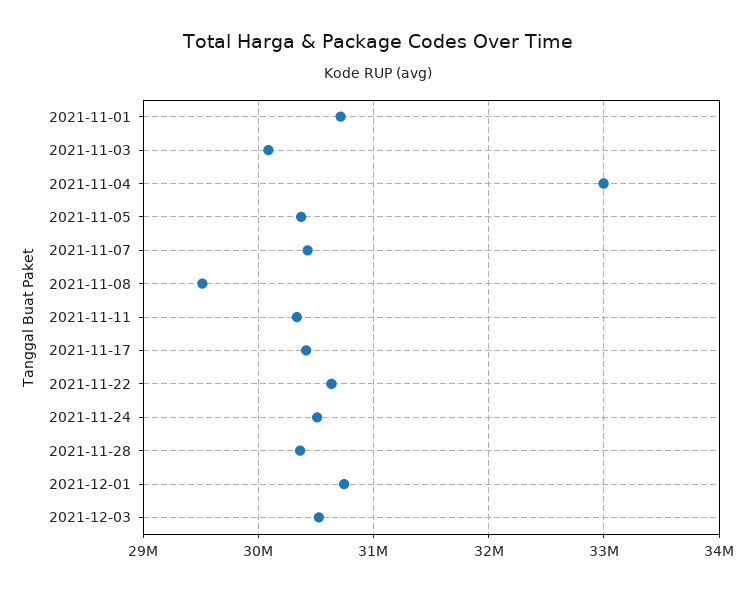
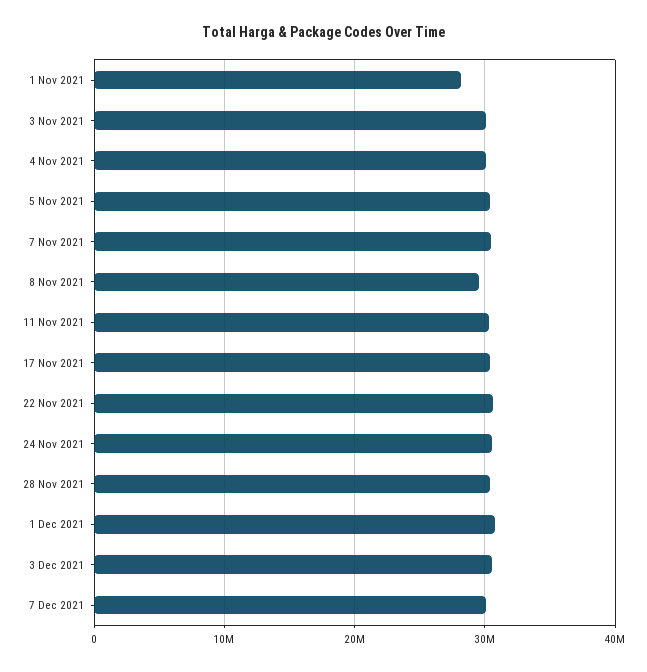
2021-11-01: 30700000 -> 28000000
2021-11-04: 33000000 -> 30000000
7 Dec 2021: none -> 30000000

